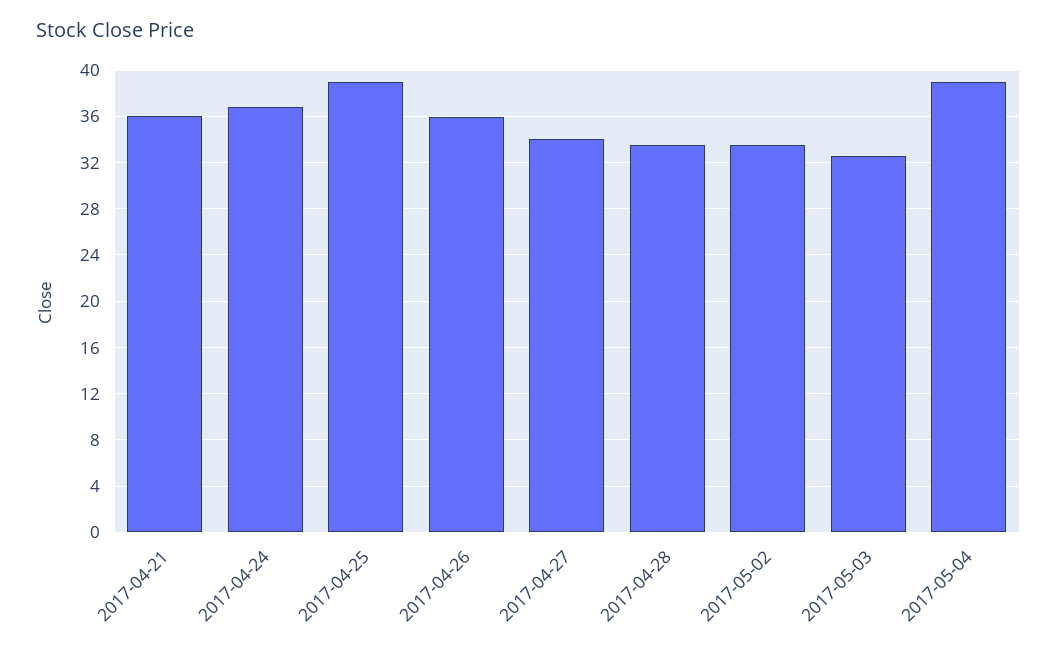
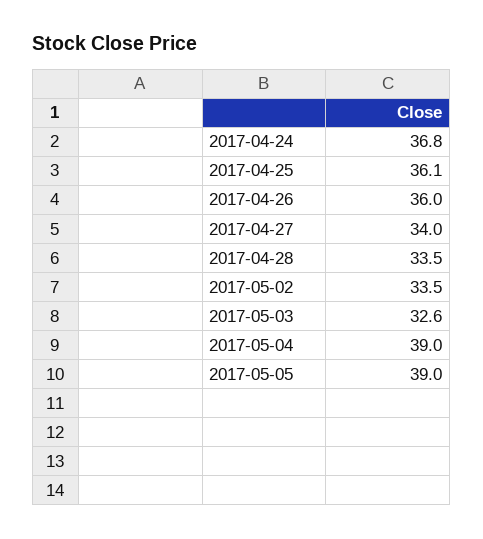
2017-04-21: 36 -> none
2017-04-25: 39 -> 36.1
2017-05-05: none -> 39

